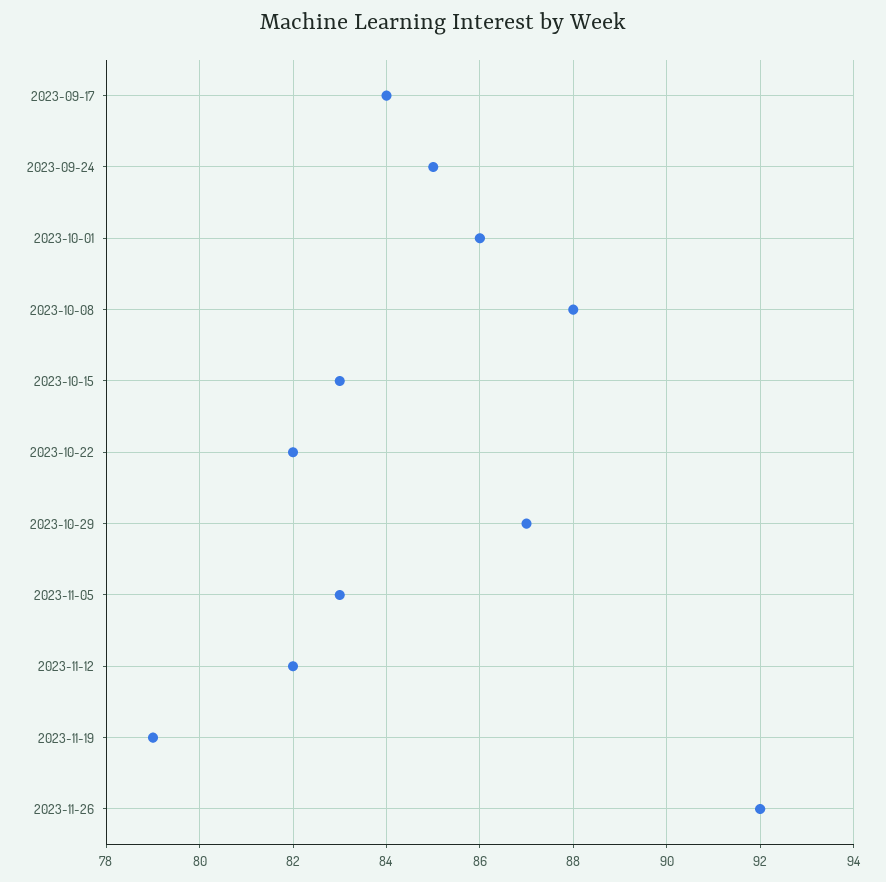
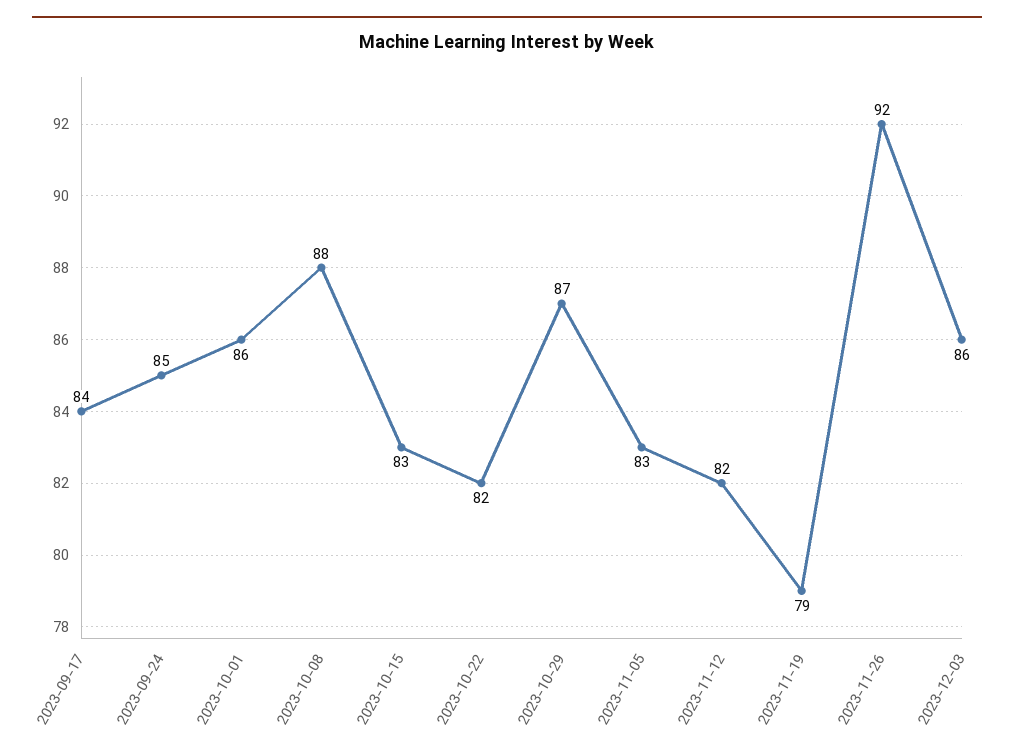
2023-12-03: none -> 86

